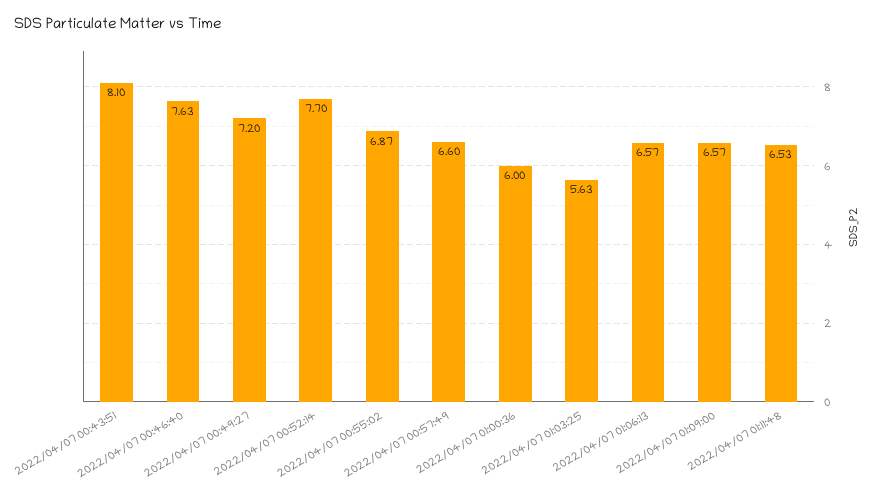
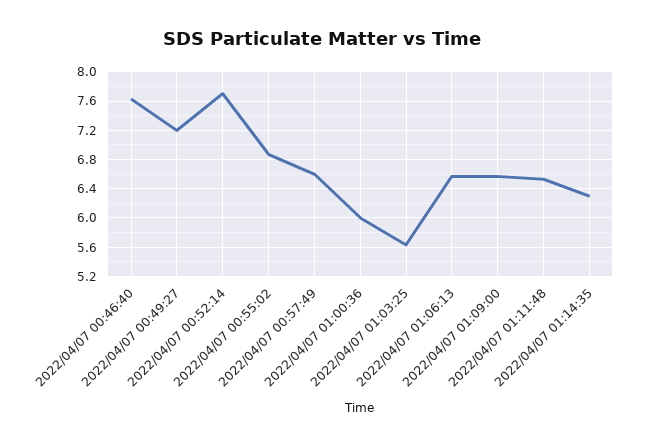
2022/04/07 00:43:51: 8.1 -> none
2022/04/07 01:14:35: none -> 6.3

